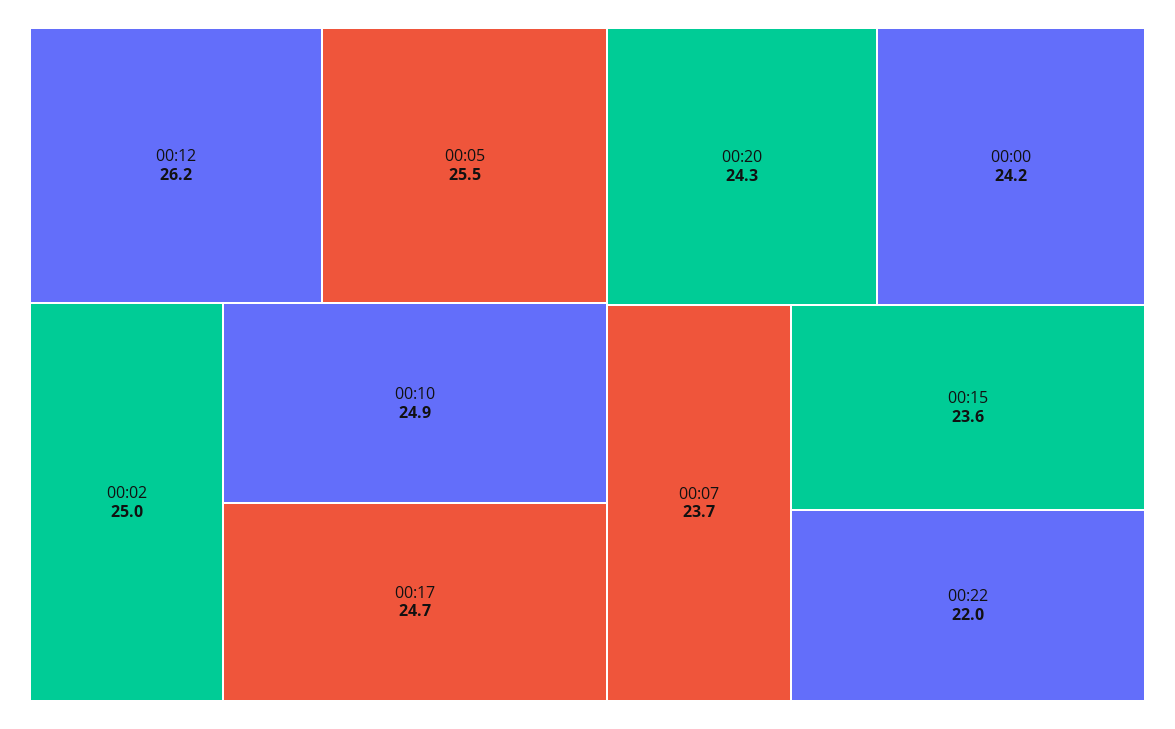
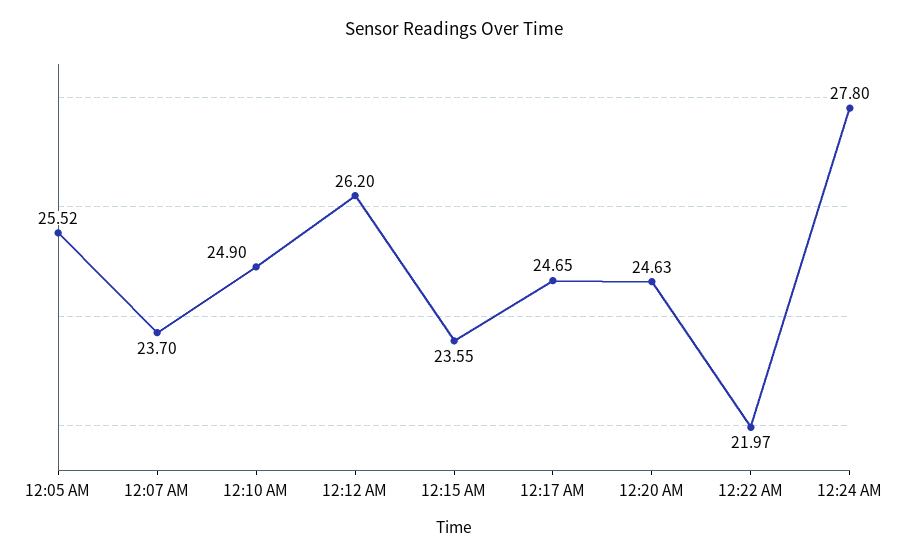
00:02: 25 -> none
00:20: 24.3 -> 24.63
00:00: 24.2 -> none
12:24 AM: none -> 27.8

